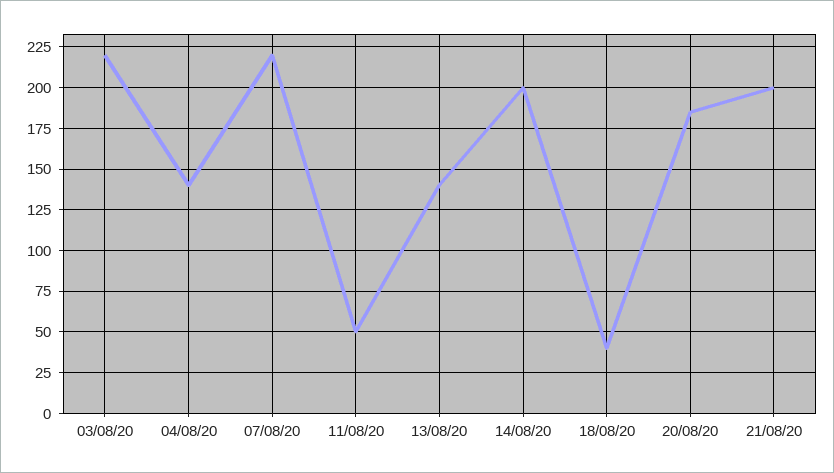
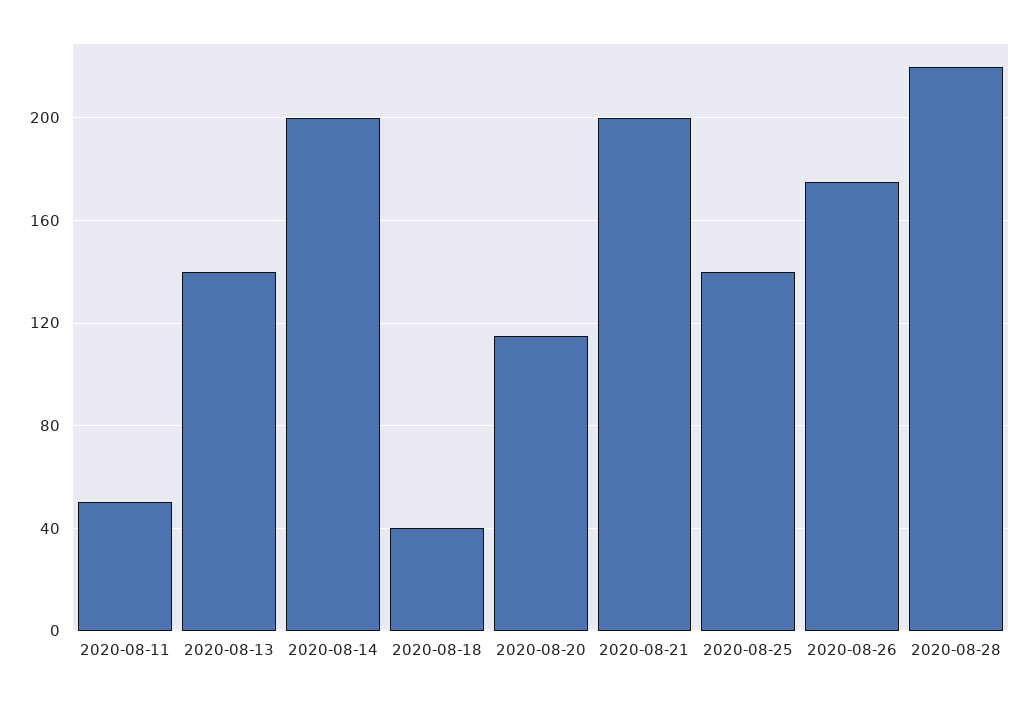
03/08/20: 220 -> none
04/08/20: 140 -> none
07/08/20: 220 -> none
20/08/20: 185 -> 115
2020-08-25: none -> 140
2020-08-26: none -> 175
2020-08-28: none -> 220

